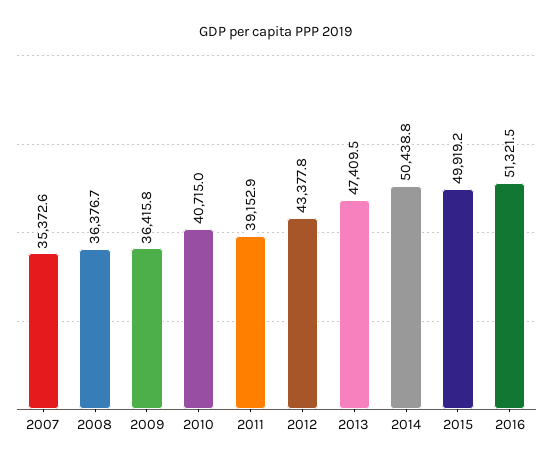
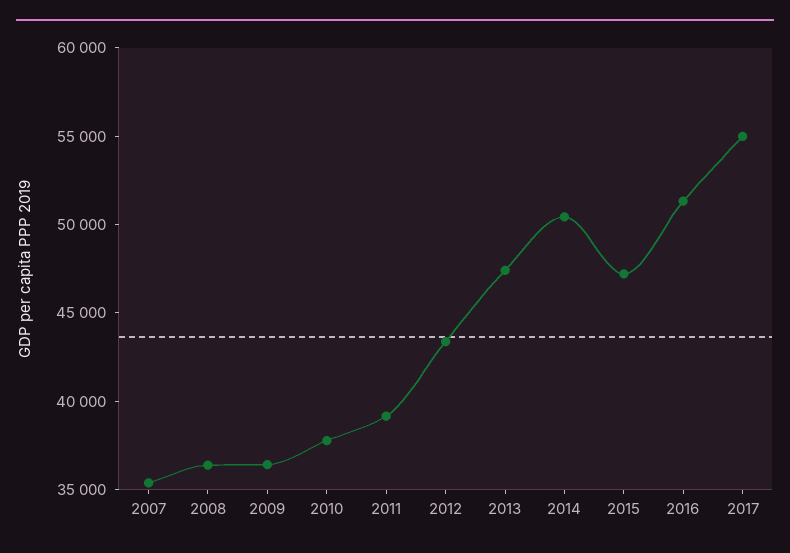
2010: 40715 -> 38000
2015: 49919.2 -> 47000
2017: none -> 55000

